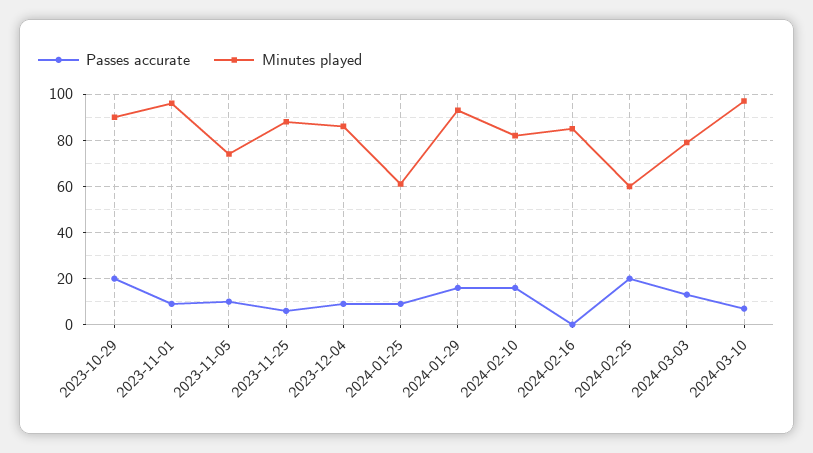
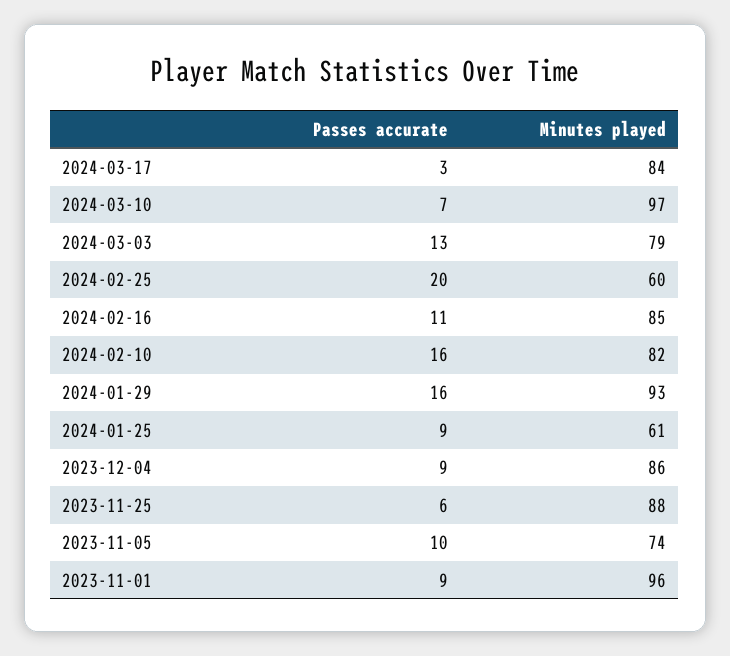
Passes accurate, 2023-10-29: 20 -> none
Minutes played, 2023-10-29: 90 -> none
Passes accurate, 2024-02-16: 0 -> 11
Passes accurate, 2024-03-17: none -> 3
Minutes played, 2024-03-17: none -> 84

